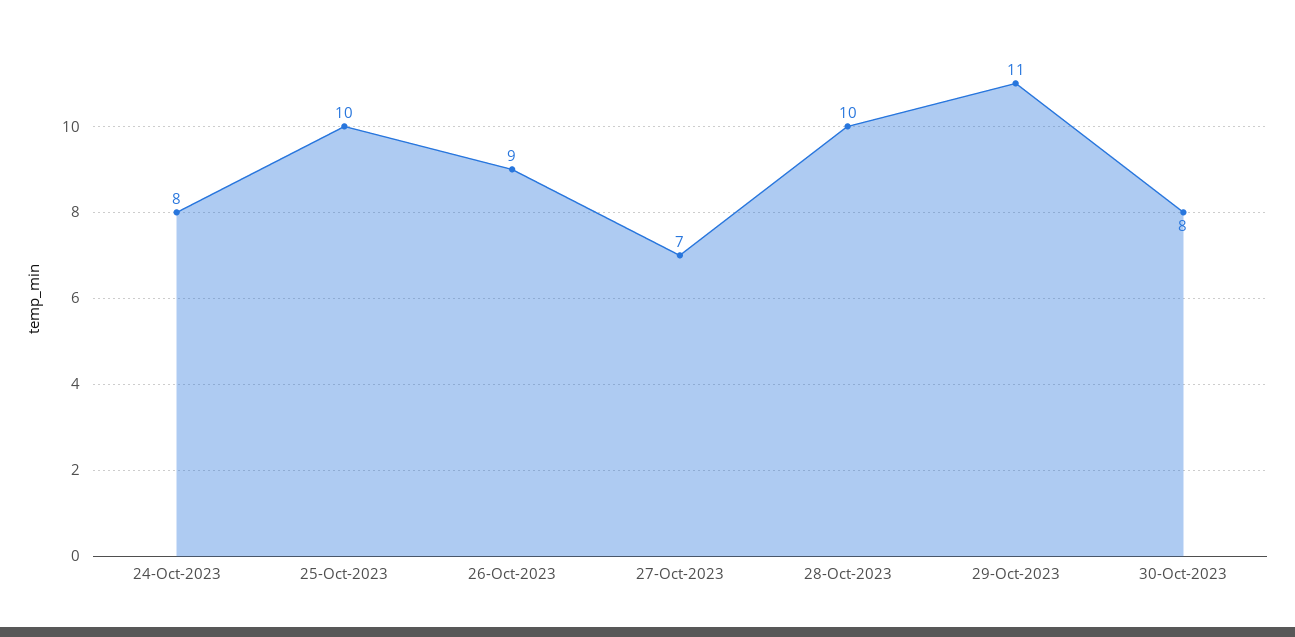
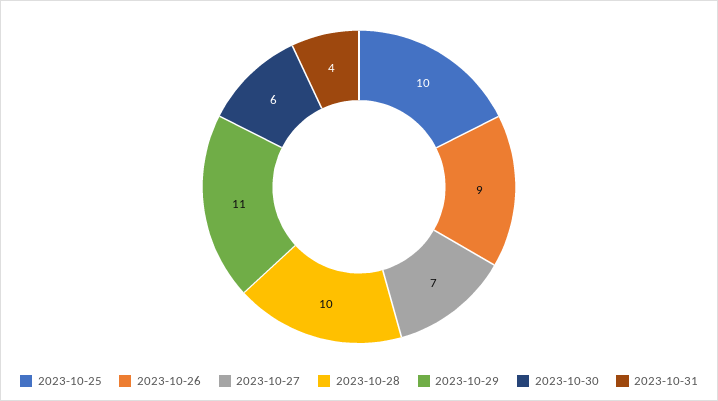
24-Oct-2023: 8 -> none
30-Oct-2023: 8 -> 6
2023-10-31: none -> 4

